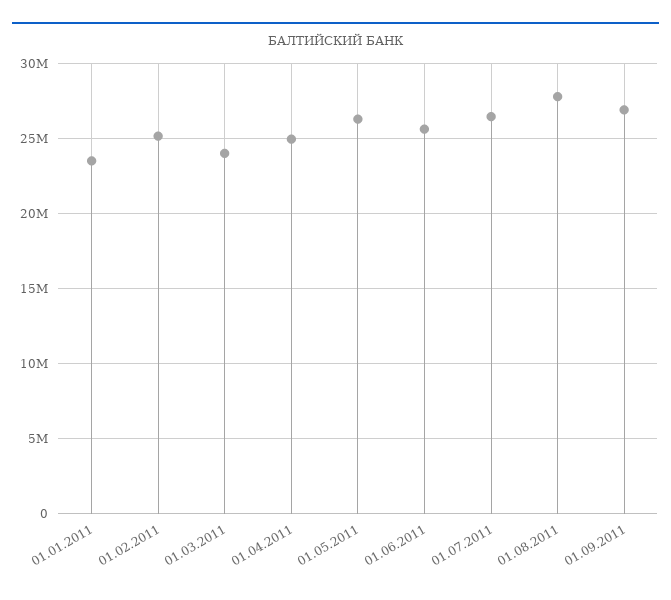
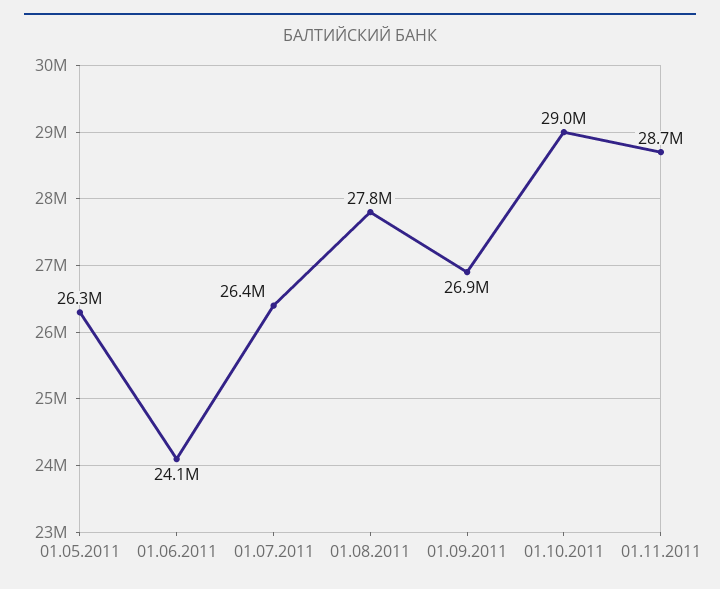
01.01.2011: 23500000 -> none
01.02.2011: 25000000 -> none
01.03.2011: 24000000 -> none
01.04.2011: 25000000 -> none
01.06.2011: 25500000 -> 24100000
01.10.2011: none -> 29000000
01.11.2011: none -> 28700000

